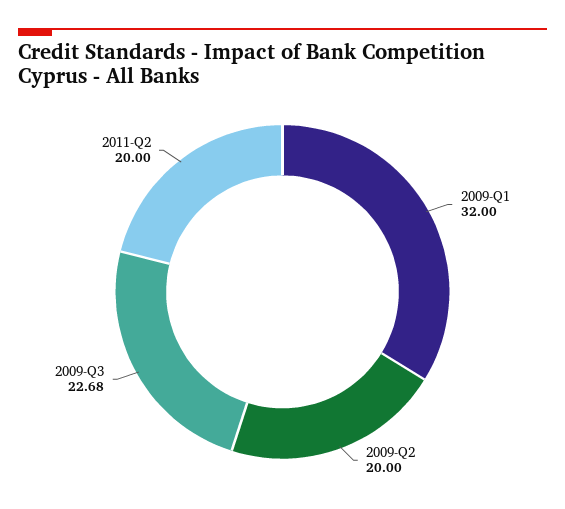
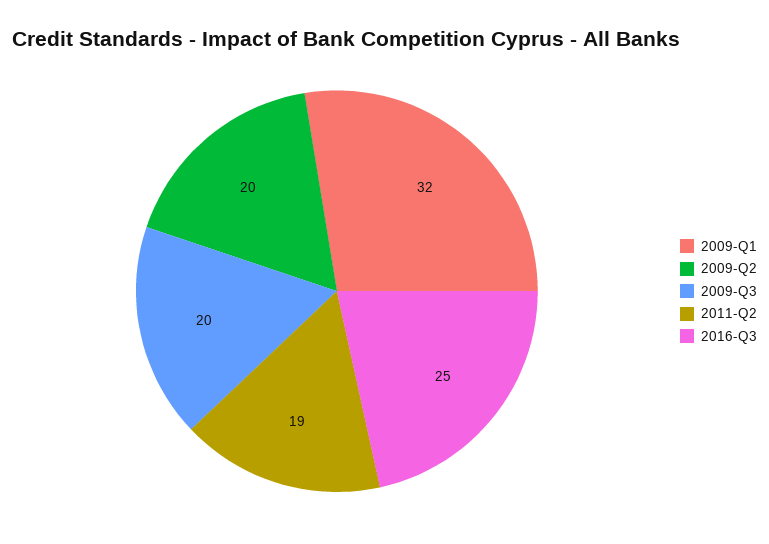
2009-Q3: 22.68 -> 20
2011-Q2: 20 -> 19
2016-Q3: none -> 25

